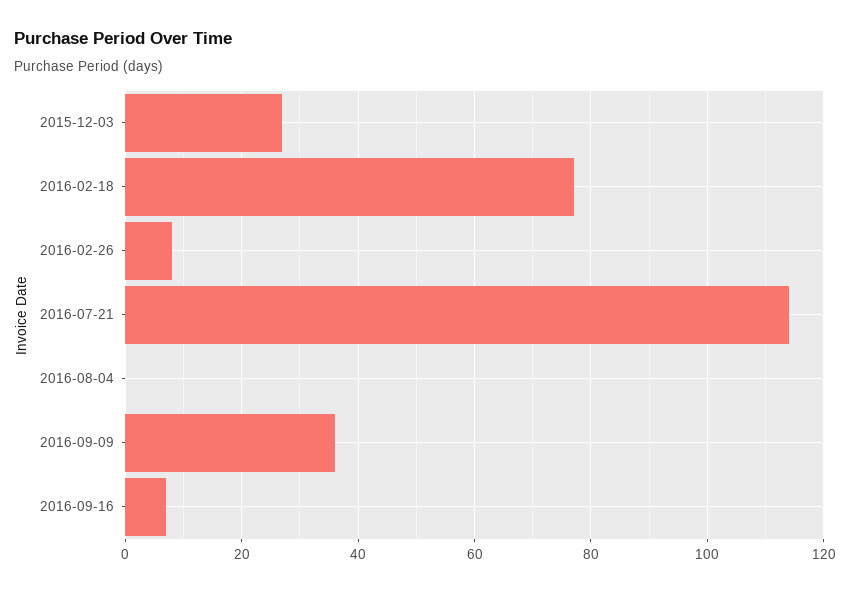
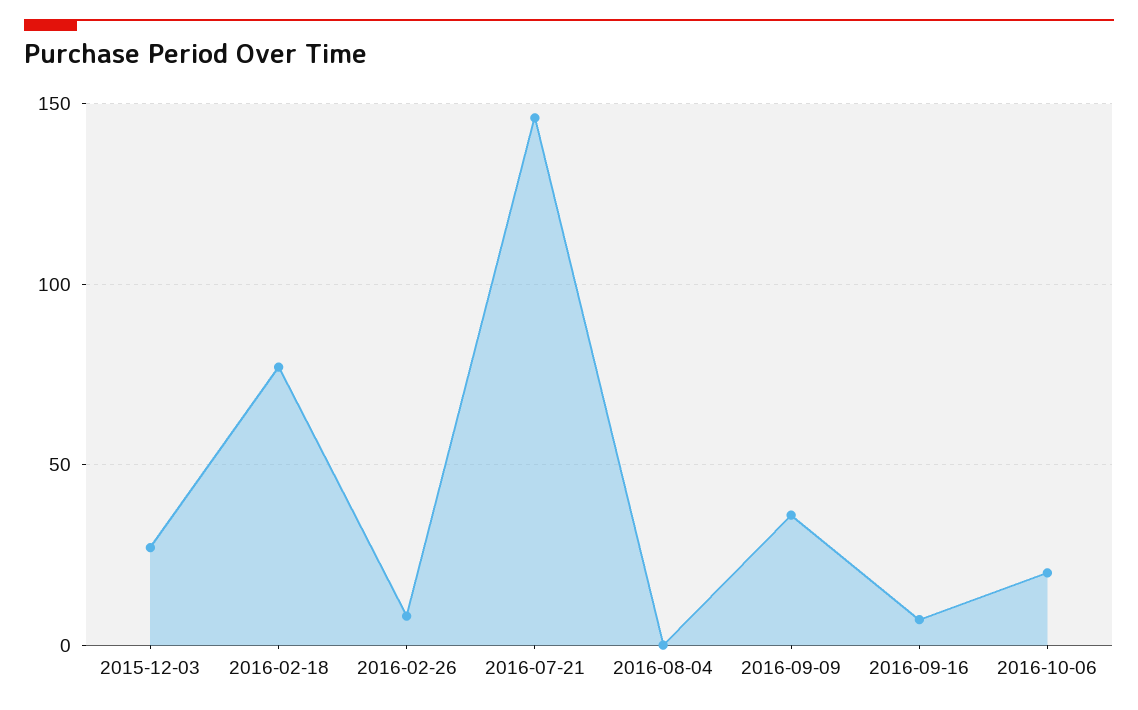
2016-07-21: 115 -> 145
2016-10-06: none -> 20

